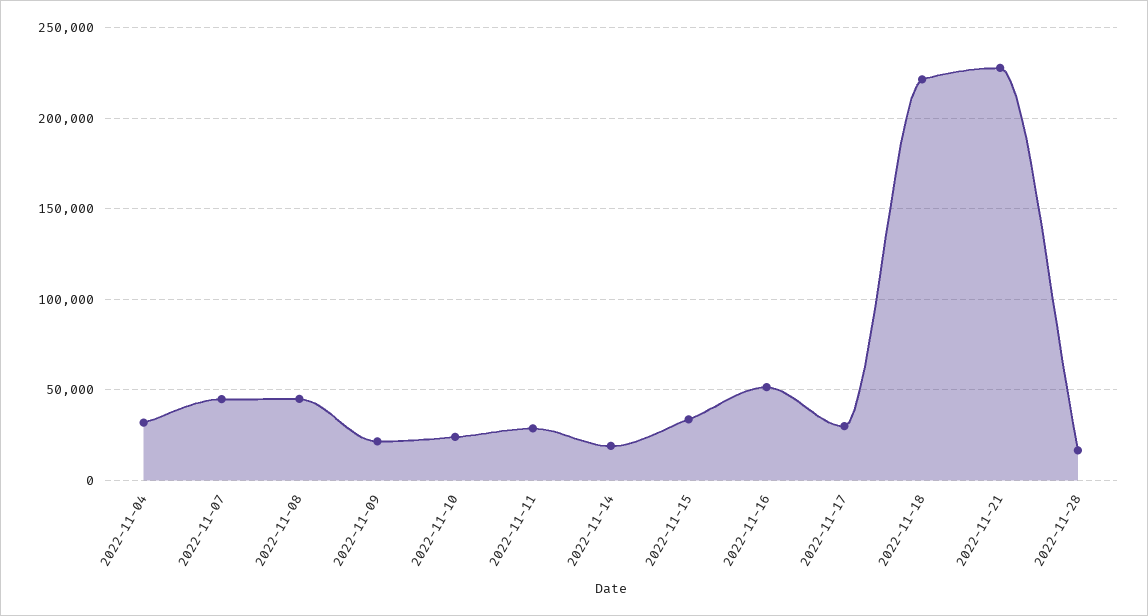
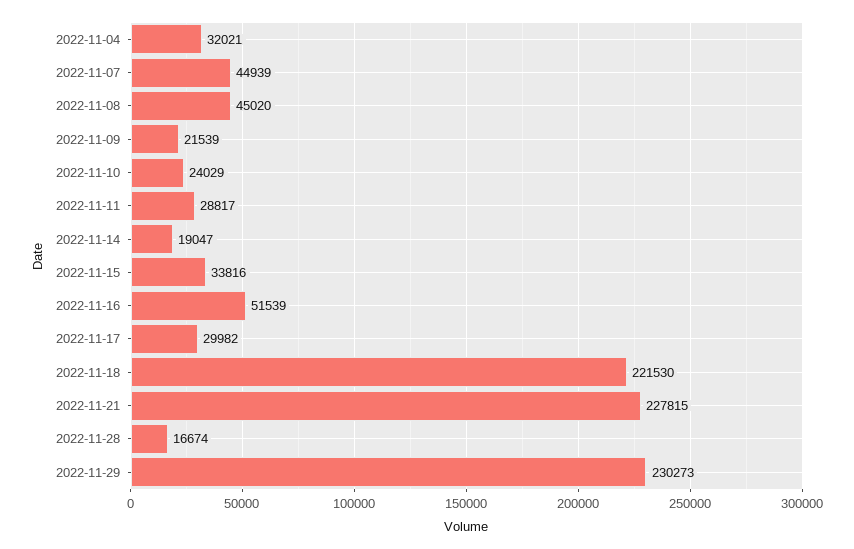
2022-11-29: none -> 230273

